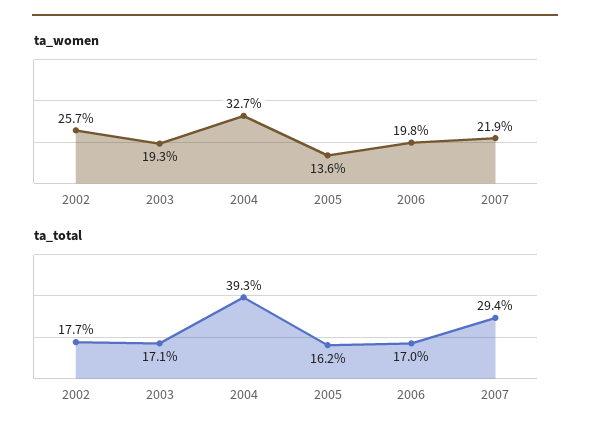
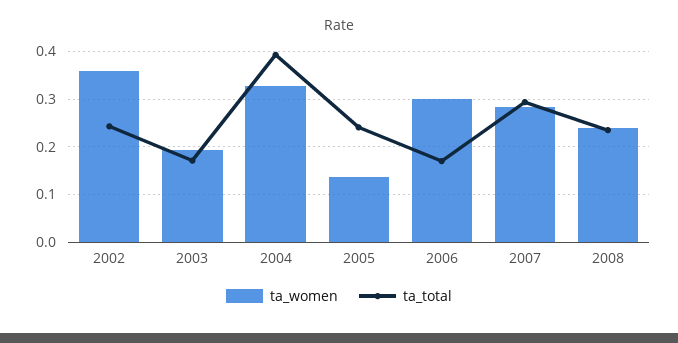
ta_women, 2002: 0.257 -> 0.36
ta_women, 2006: 0.198 -> 0.3
ta_women, 2007: 0.219 -> 0.28
ta_total, 2002: 0.177 -> 0.24
ta_total, 2005: 0.162 -> 0.24
ta_women, 2008: none -> 0.24
ta_total, 2008: none -> 0.24

